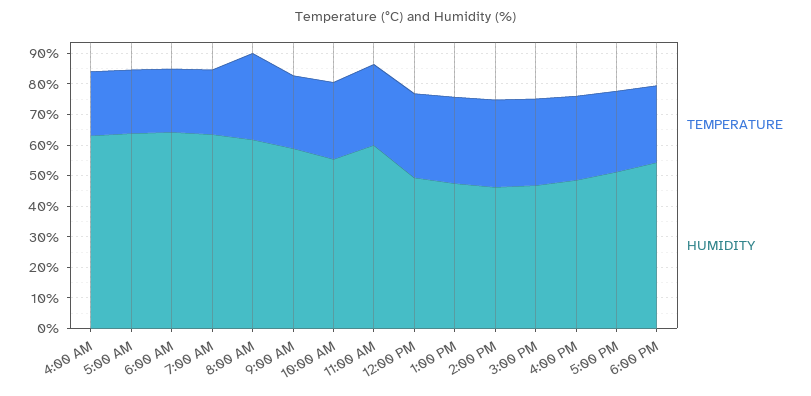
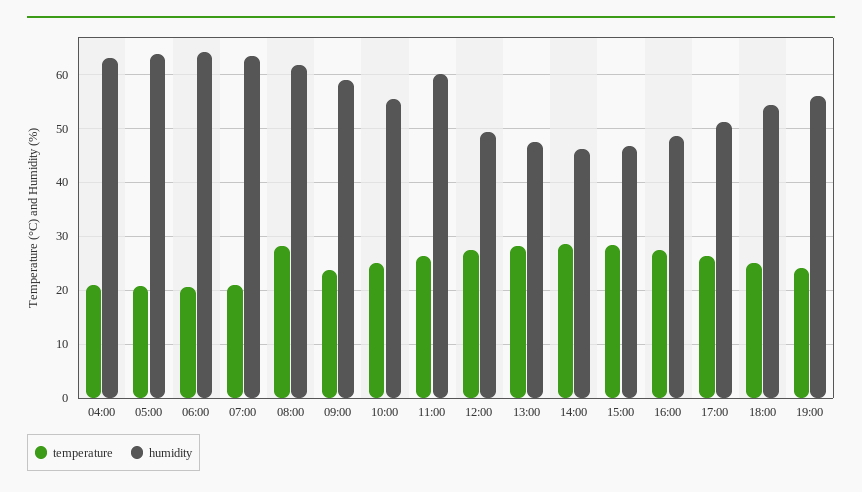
TEMPERATURE, 19:00: none -> 24
HUMIDITY, 19:00: none -> 56

